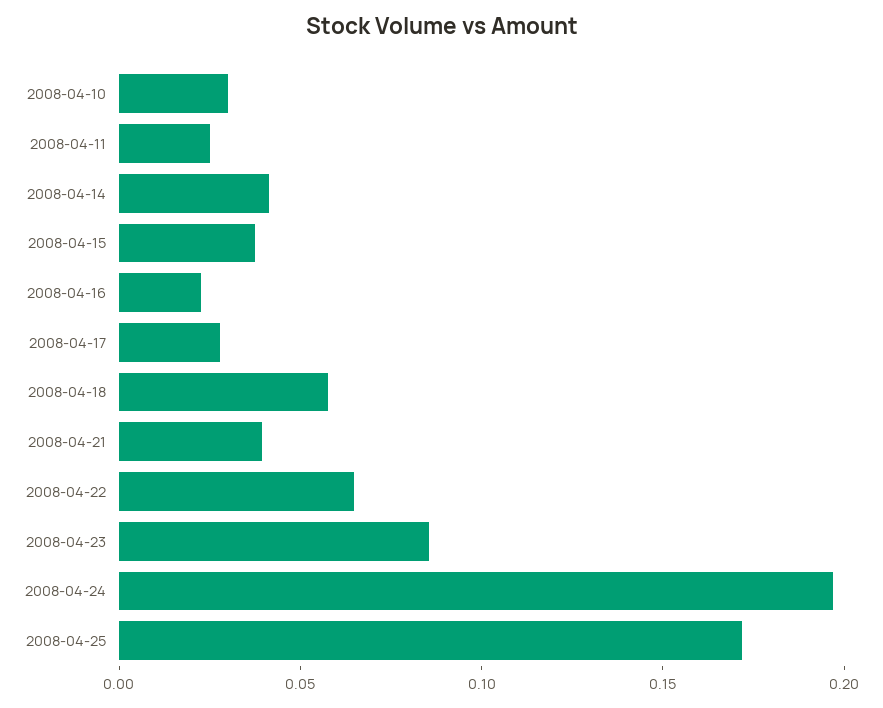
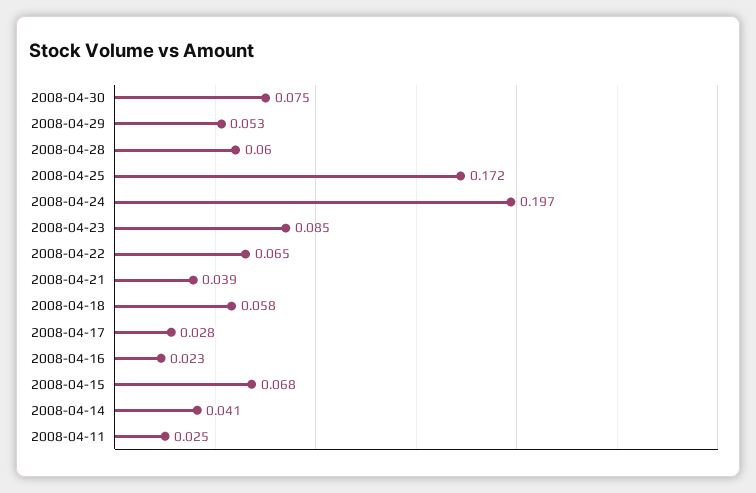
2008-04-10: 0.03 -> none
2008-04-15: 0.04 -> 0.068
2008-04-30: none -> 0.075
2008-04-29: none -> 0.053
2008-04-28: none -> 0.06

